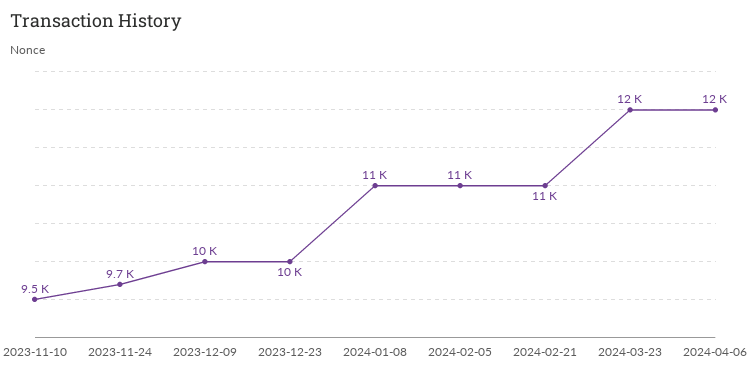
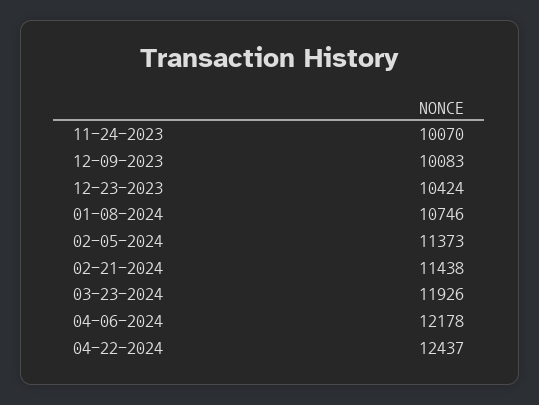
2023-11-10: 9500 -> none
2023-11-24: 9700 -> 10070
04-22-2024: none -> 12437

